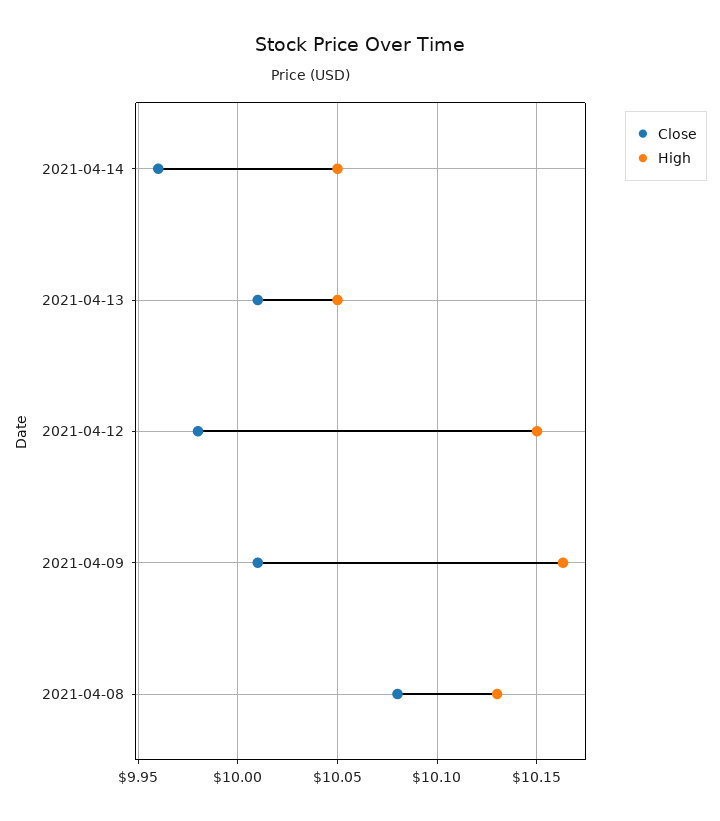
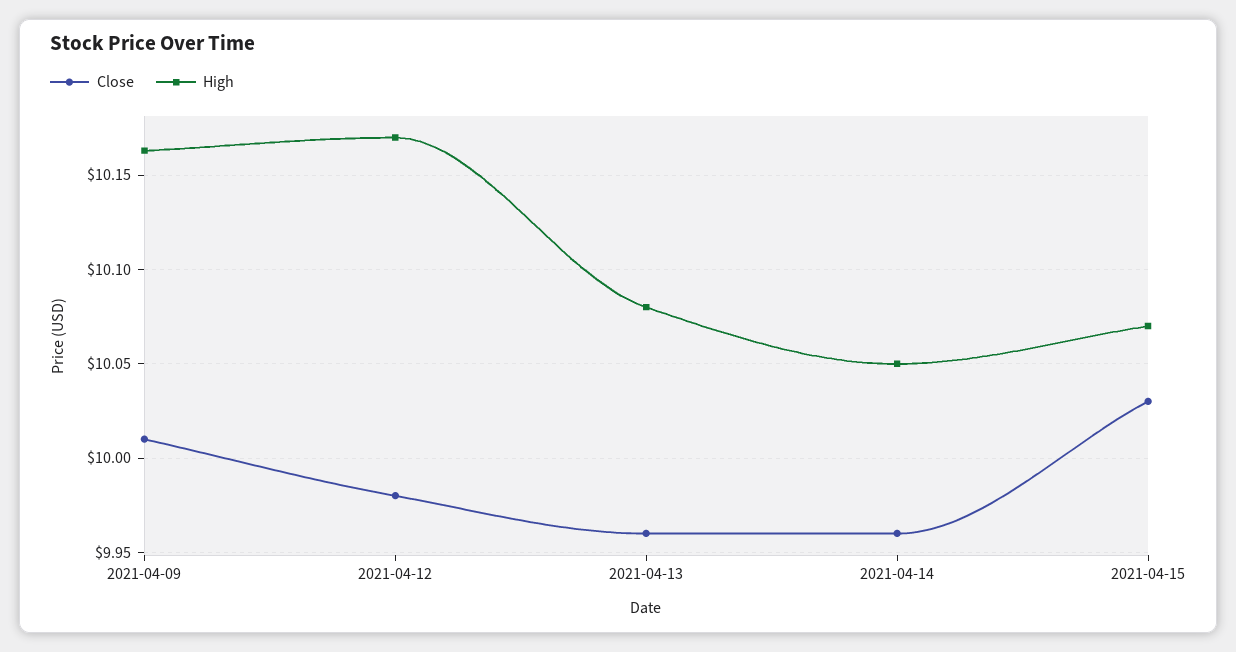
Close, 2021-04-13: 10.01 -> 9.96
High, 2021-04-13: 10.05 -> 10.08
High, 2021-04-12: 10.15 -> 10.17
Close, 2021-04-08: 10.08 -> none
High, 2021-04-08: 10.13 -> none
Close, 2021-04-15: none -> 10.03
High, 2021-04-15: none -> 10.07

